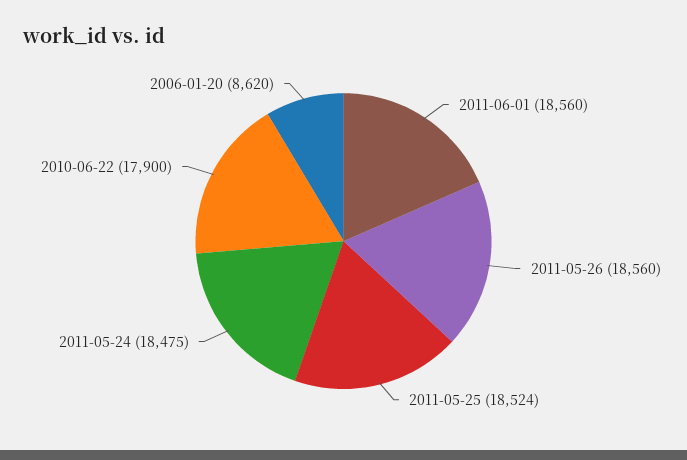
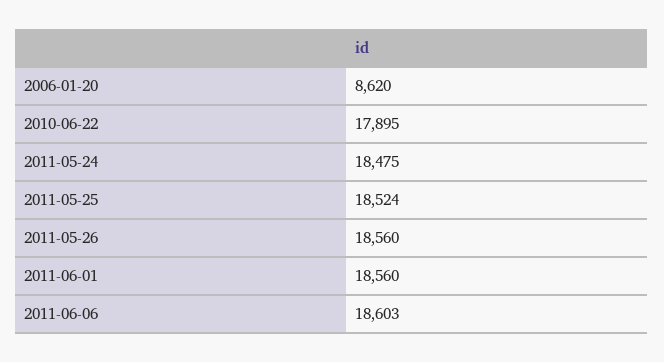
2010-06-22: 17900 -> 17895
2011-06-06: none -> 18603

